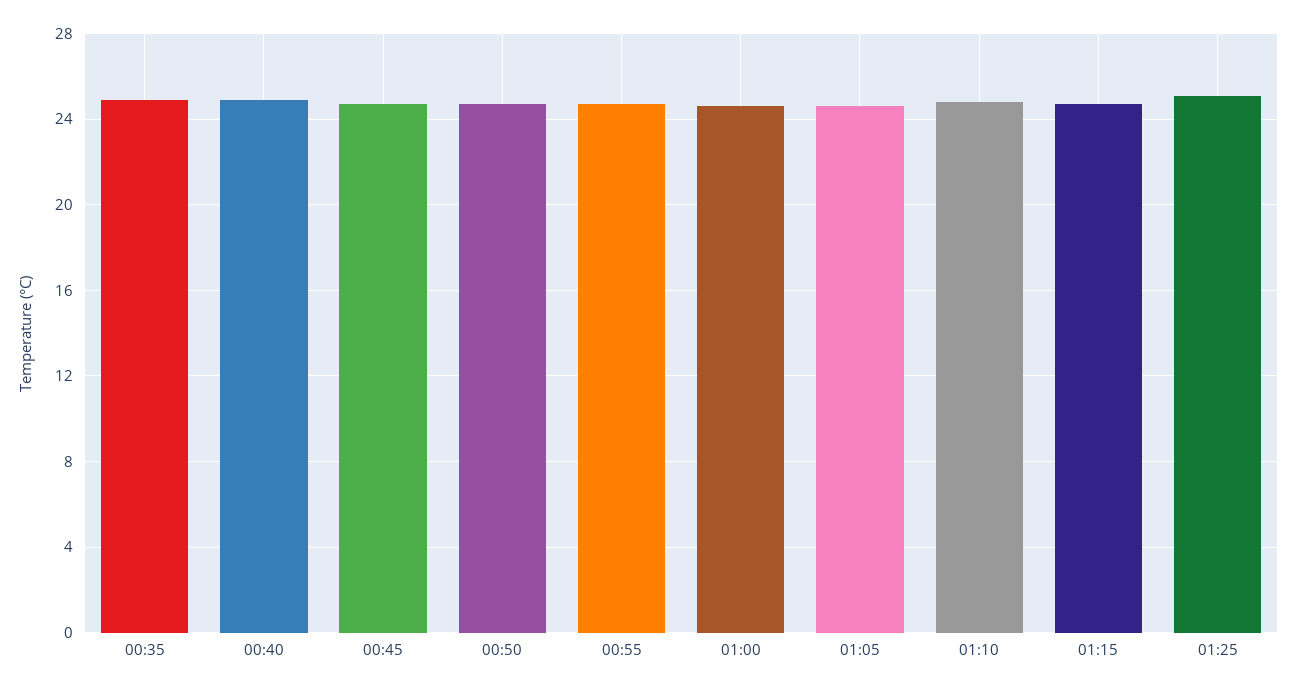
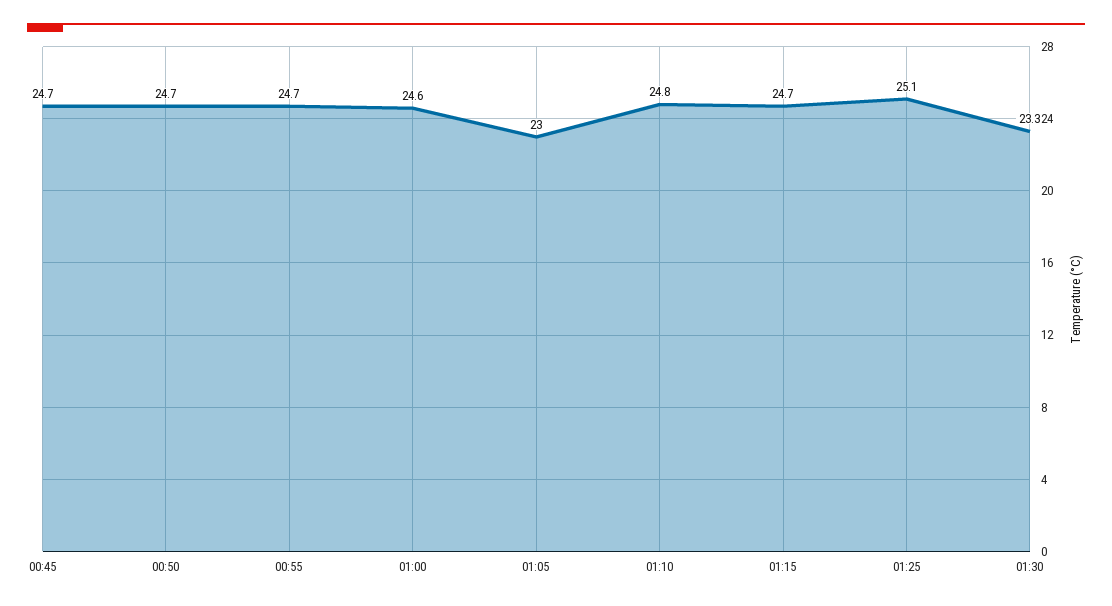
00:35: 25 -> none
00:40: 25 -> none
01:05: 24.5 -> 23
01:30: none -> 23.3

